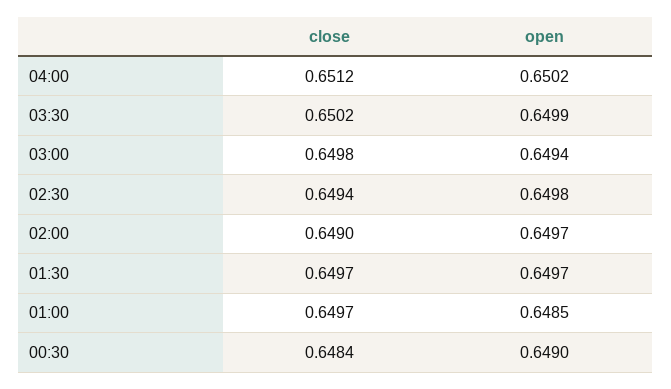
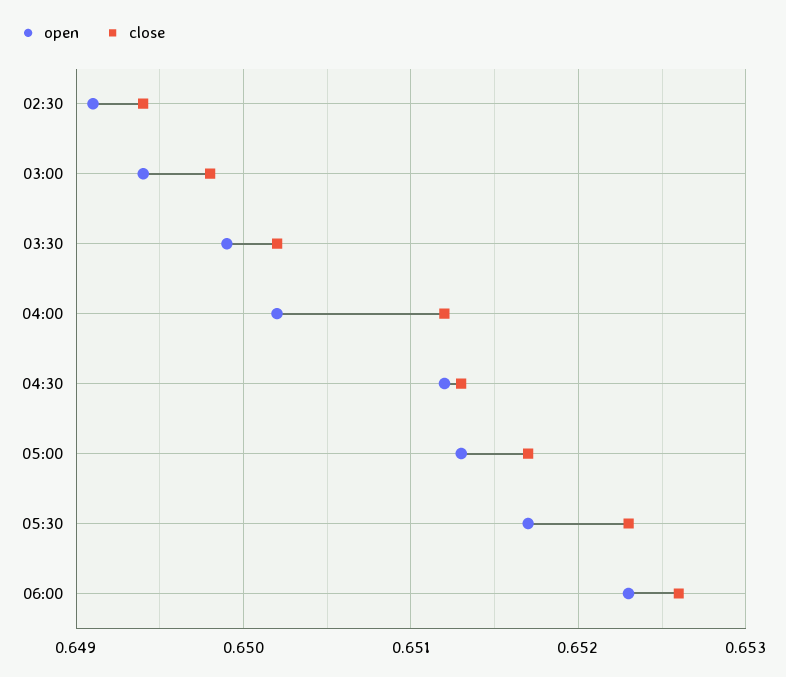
open, 02:30: 0.6498 -> 0.6491
close, 02:00: 0.649 -> none
open, 02:00: 0.6497 -> none
close, 01:30: 0.6497 -> none
open, 01:30: 0.6497 -> none
close, 01:00: 0.6497 -> none
open, 01:00: 0.6485 -> none
close, 00:30: 0.6484 -> none
open, 00:30: 0.649 -> none
open, 04:30: none -> 0.6512
close, 04:30: none -> 0.6513
open, 05:00: none -> 0.6513
close, 05:00: none -> 0.6517
open, 05:30: none -> 0.6517
close, 05:30: none -> 0.6523
open, 06:00: none -> 0.6523
close, 06:00: none -> 0.6526

